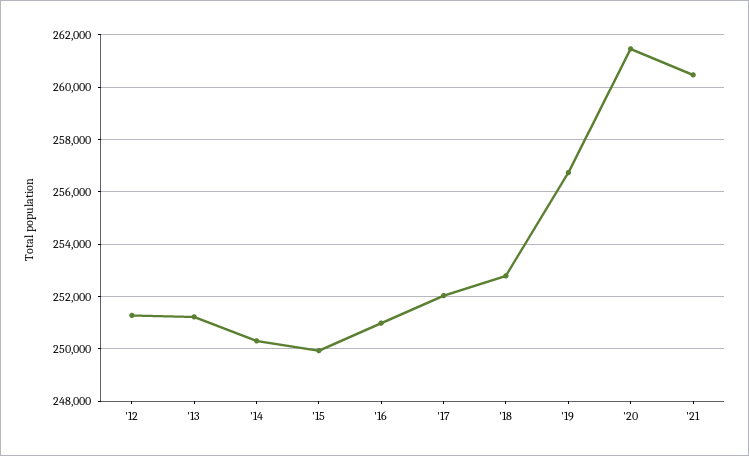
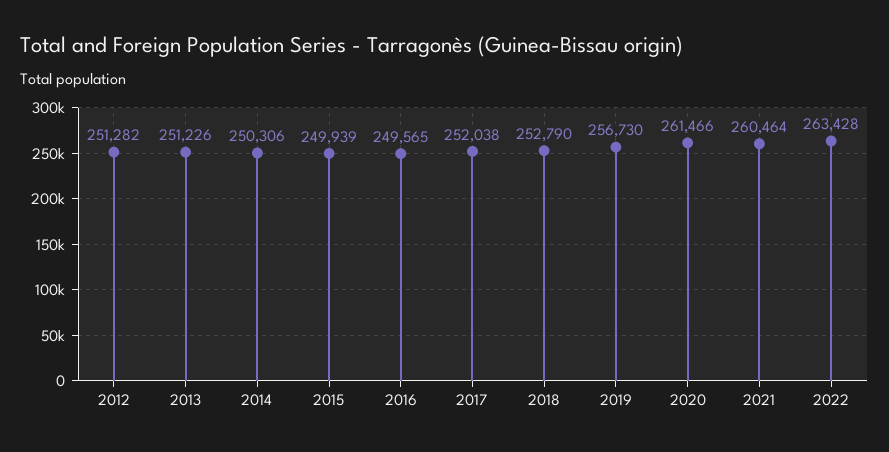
'16: 251000 -> 249565
2022: none -> 263428

